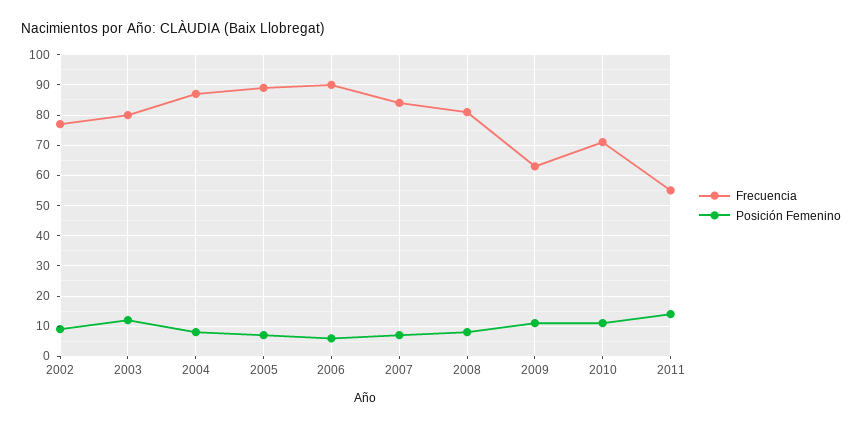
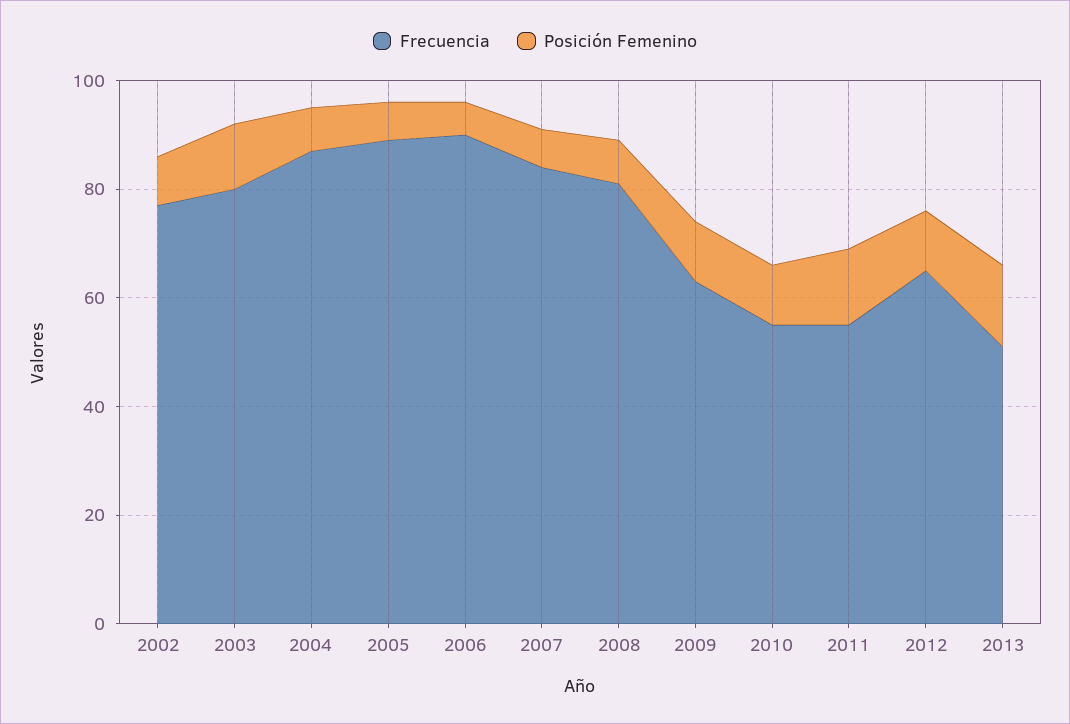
Frecuencia, 2010: 70 -> 55
Frecuencia, 2012: none -> 65
Posición Femenino, 2012: none -> 10
Frecuencia, 2013: none -> 50
Posición Femenino, 2013: none -> 15

